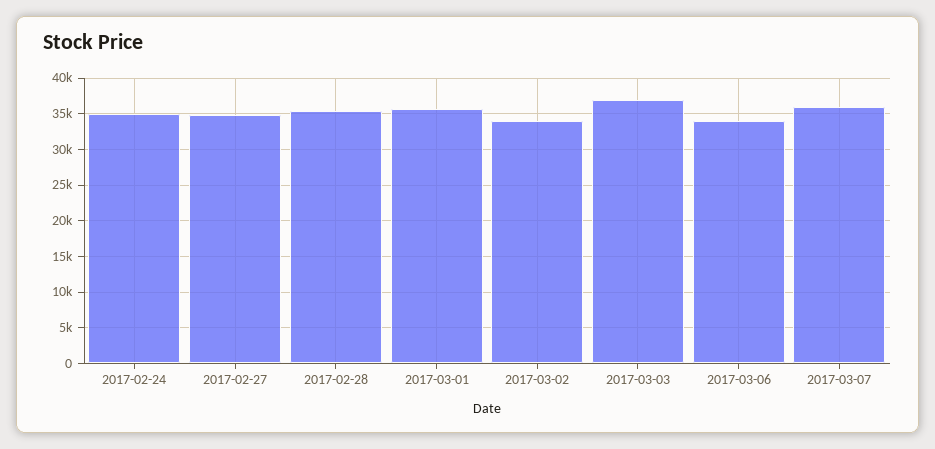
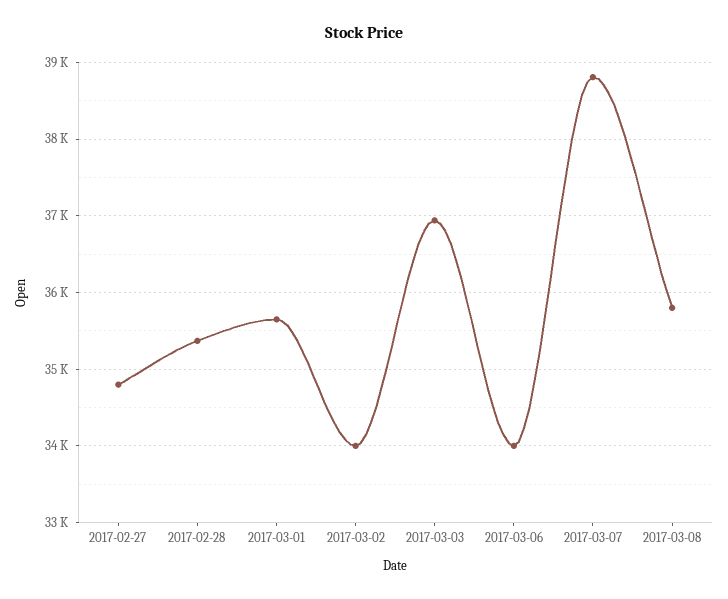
2017-02-24: 35000 -> none
2017-03-07: 36000 -> 38800
2017-03-08: none -> 35800

